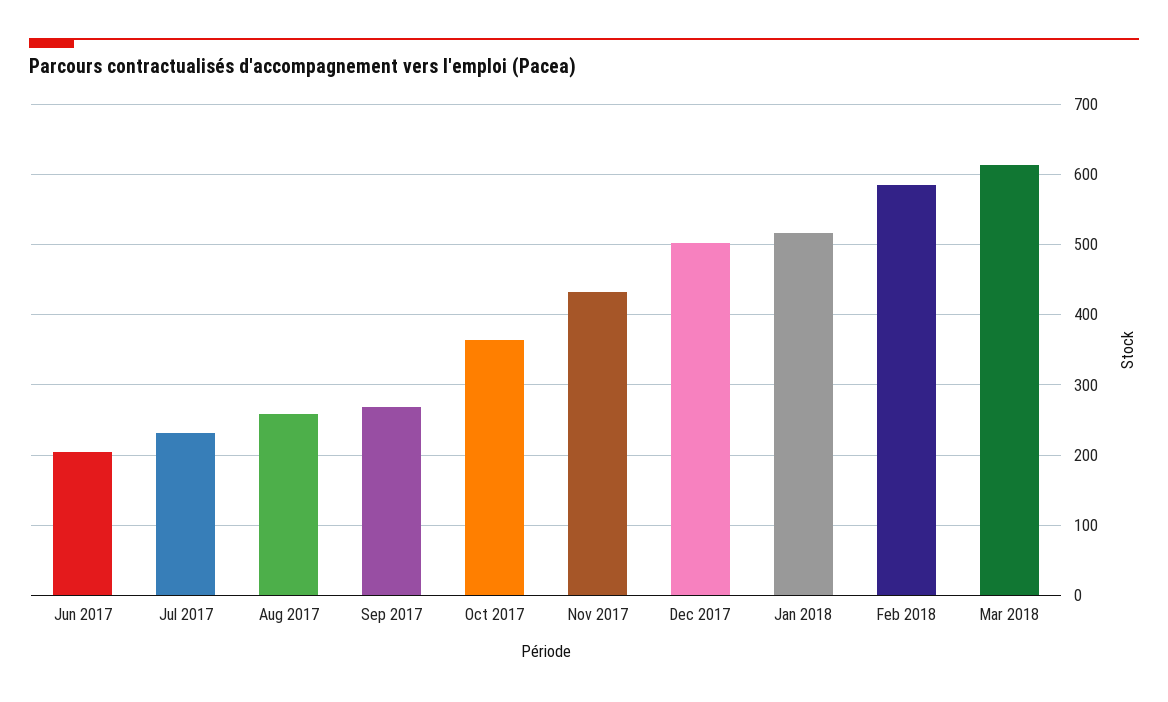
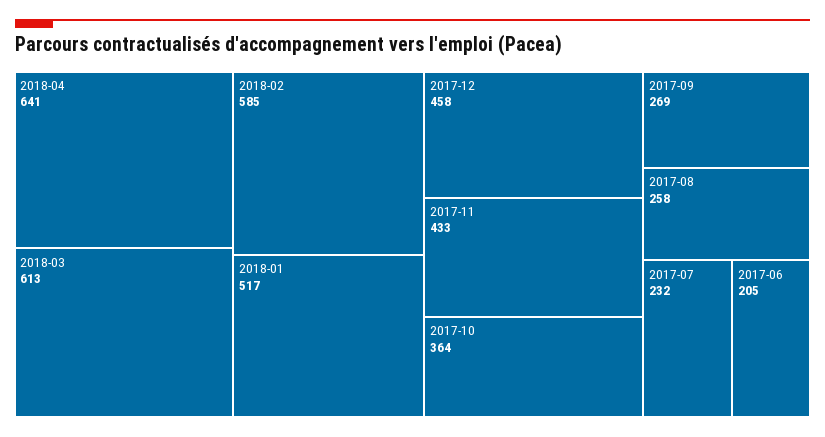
Dec 2017: 500 -> 458
2018-04: none -> 641

